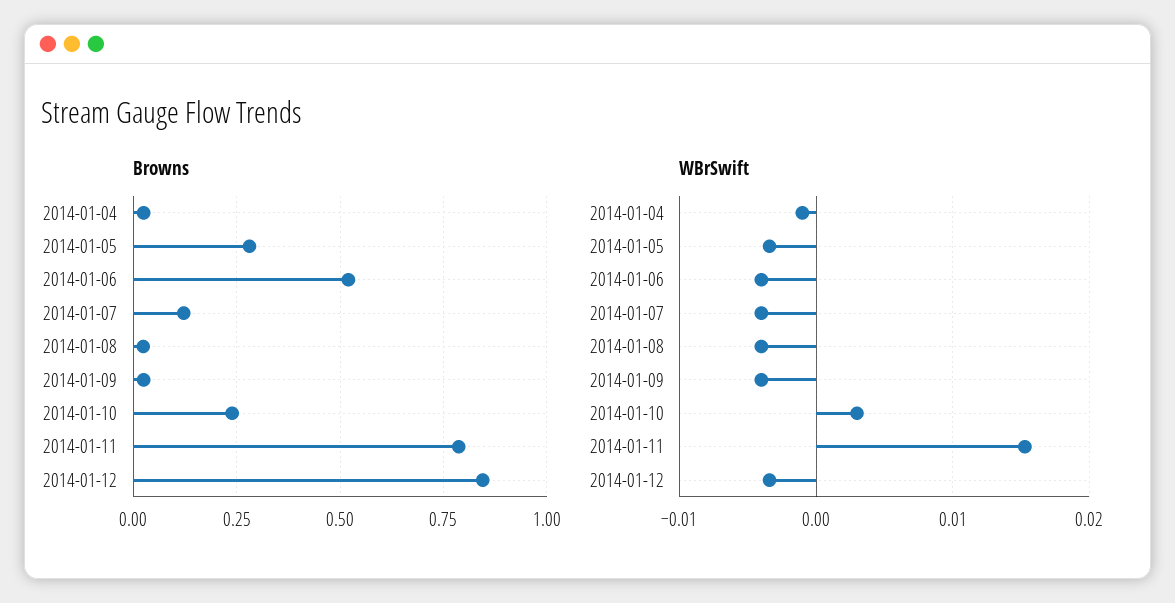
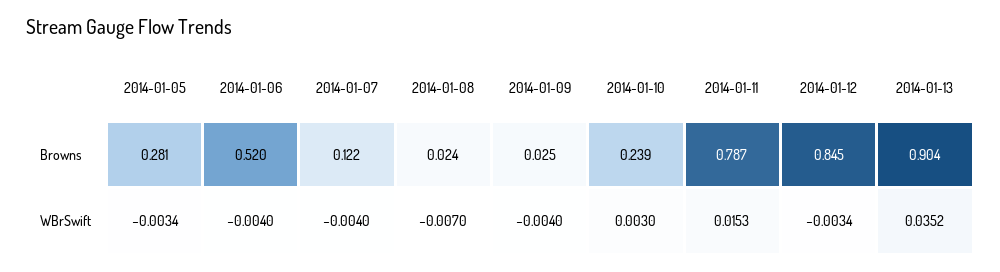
Browns, 2014-01-04: 0.025 -> none
WBrSwift, 2014-01-04: -0.001 -> none
WBrSwift, 2014-01-08: -0.004 -> -0.007
Browns, 2014-01-13: none -> 0.904
WBrSwift, 2014-01-13: none -> 0.0352

